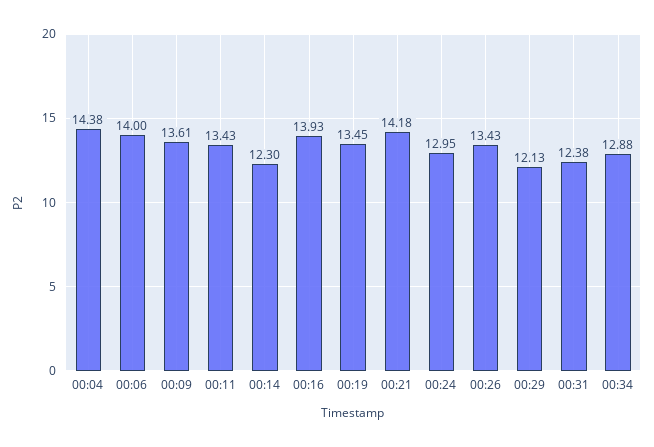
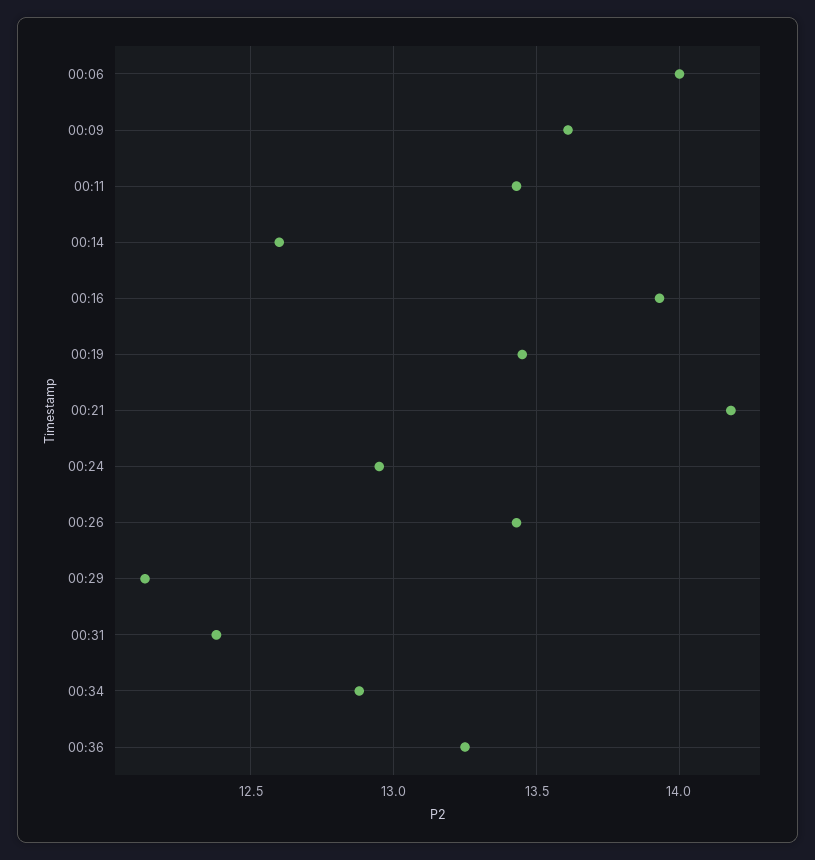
00:04: 14.38 -> none
00:14: 12.3 -> 12.6
00:36: none -> 13.25

